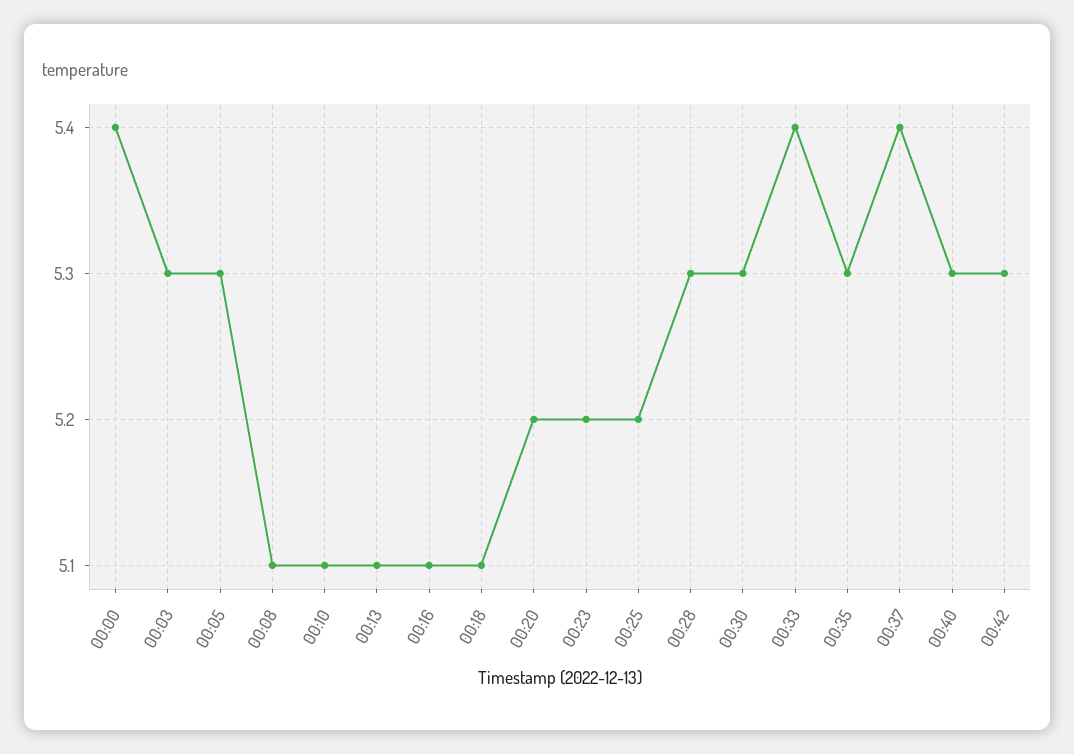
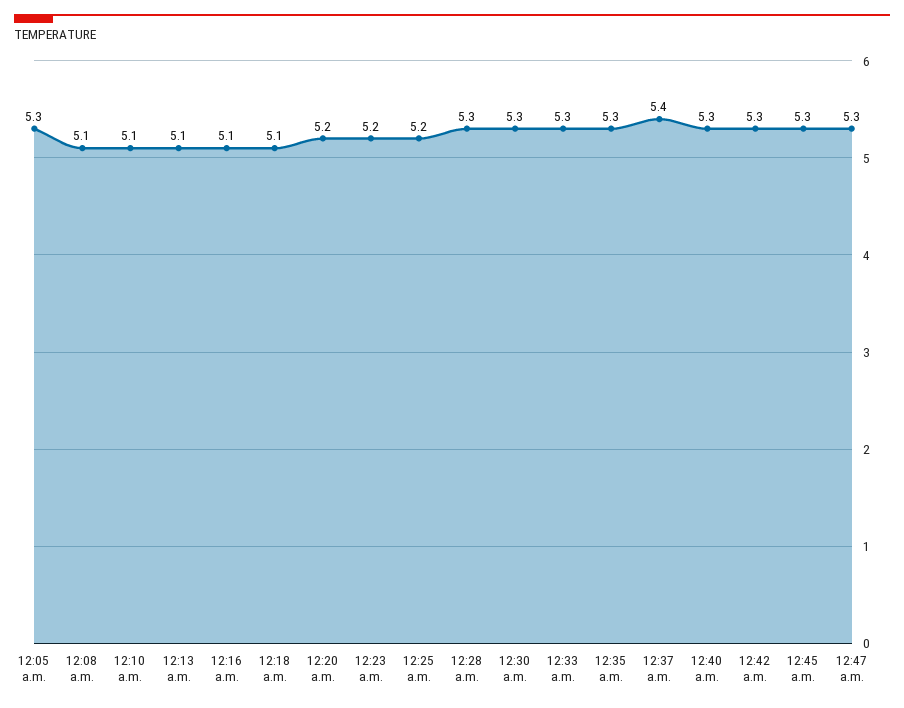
00:00: 5.4 -> none
00:03: 5.3 -> none
00:33: 5.4 -> 5.3
12:45 a.m.: none -> 5.3
12:47 a.m.: none -> 5.3

